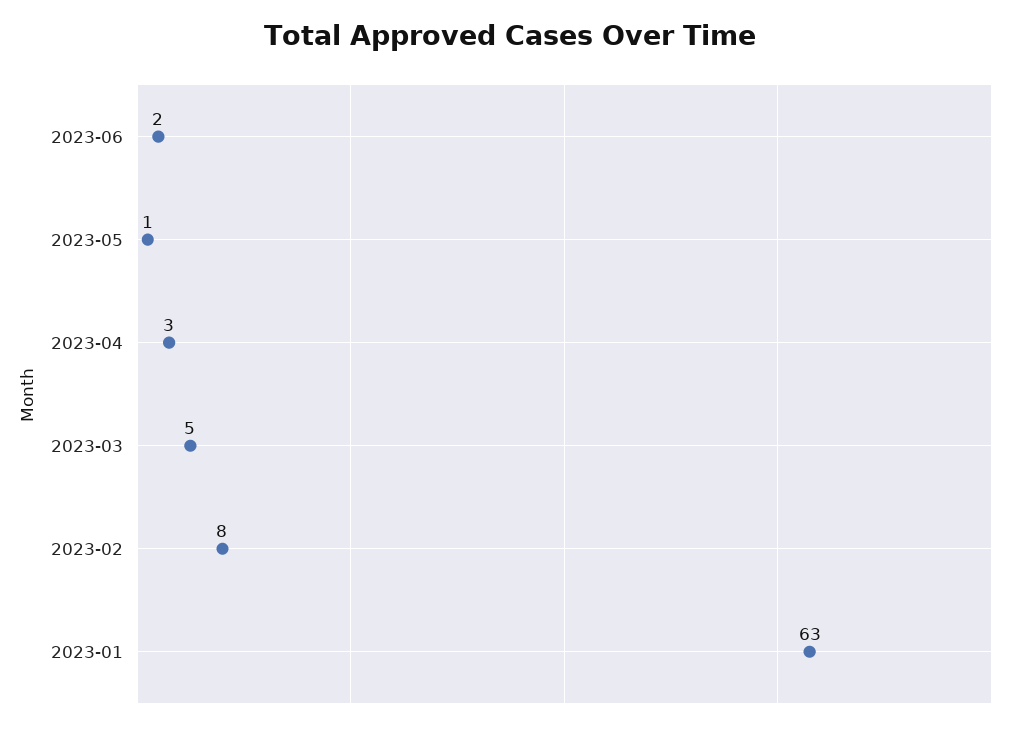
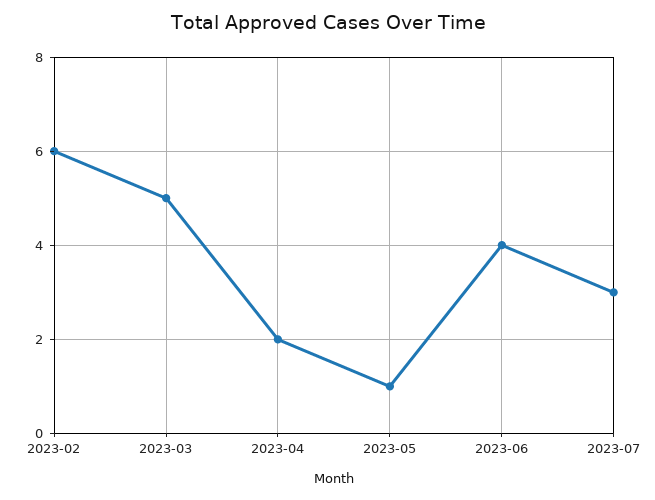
2023-06: 2 -> 4
2023-04: 3 -> 2
2023-02: 8 -> 6
2023-01: 63 -> none
2023-07: none -> 3

